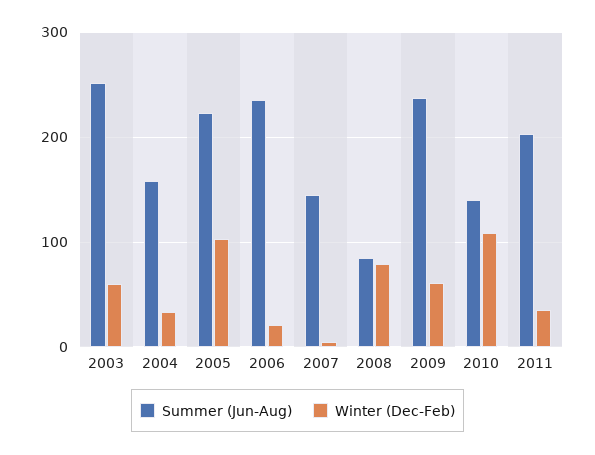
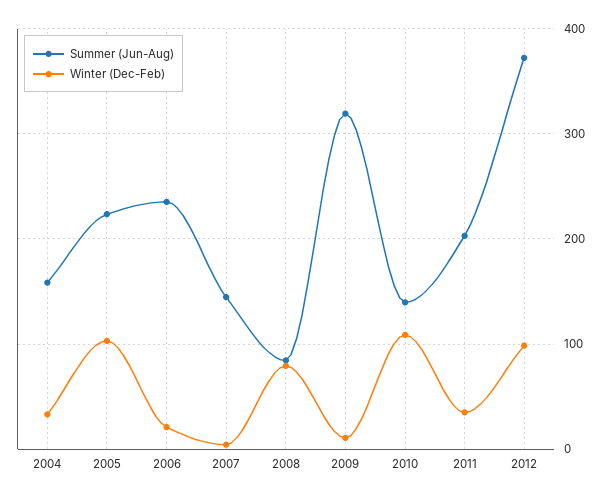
Summer (Jun-Aug), 2003: 250 -> none
Winter (Dec-Feb), 2003: 60 -> none
Summer (Jun-Aug), 2009: 240 -> 320
Winter (Dec-Feb), 2009: 60 -> 10
Summer (Jun-Aug), 2012: none -> 370
Winter (Dec-Feb), 2012: none -> 100

